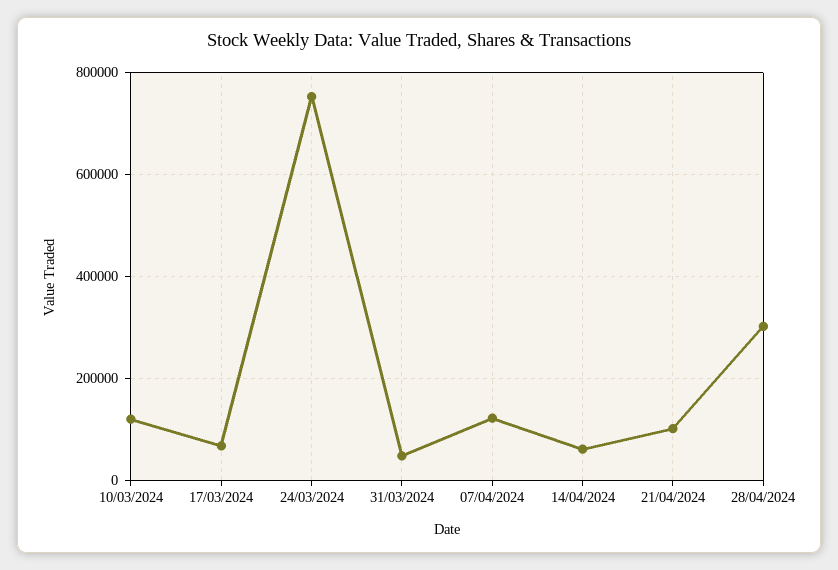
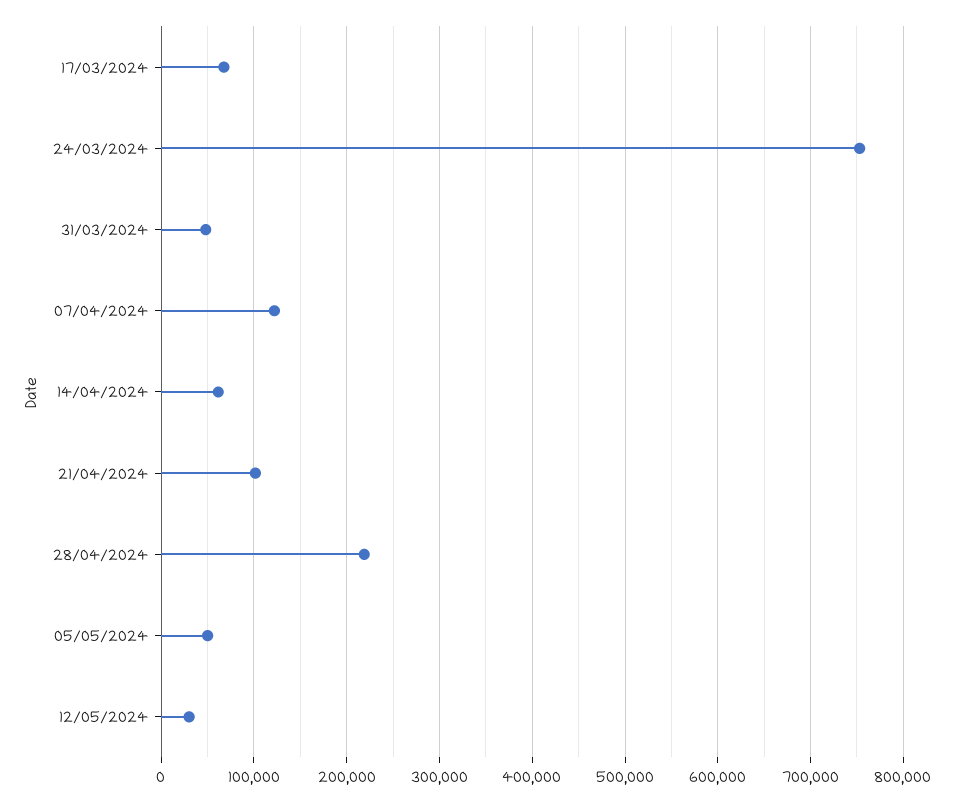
10/03/2024: 120000 -> none
28/04/2024: 300000 -> 220000
05/05/2024: none -> 50000
12/05/2024: none -> 30000

